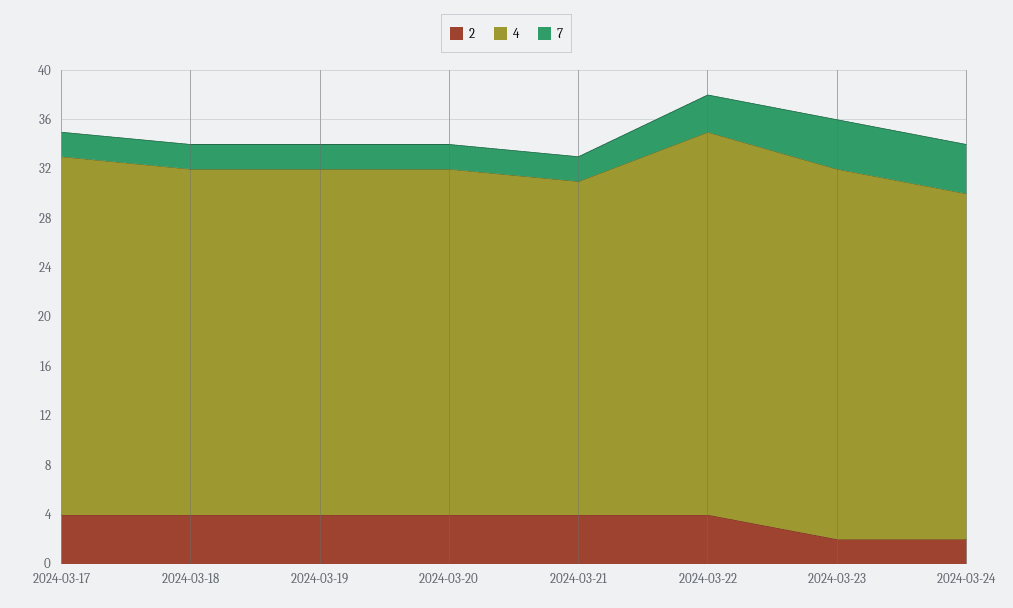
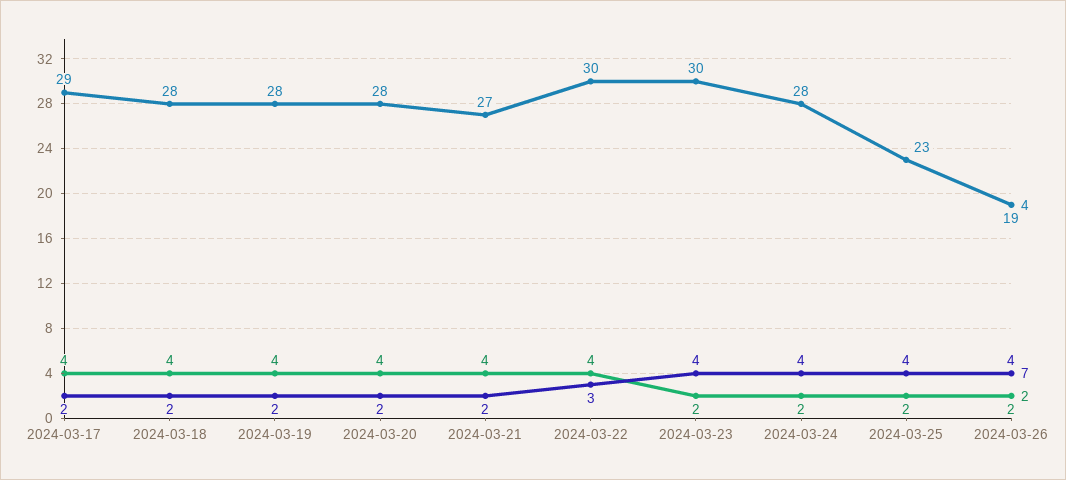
4, 2024-03-22: 31 -> 30
4, 2024-03-25: none -> 23
7, 2024-03-25: none -> 4
2, 2024-03-25: none -> 2
4, 2024-03-26: none -> 19
7, 2024-03-26: none -> 4
2, 2024-03-26: none -> 2

